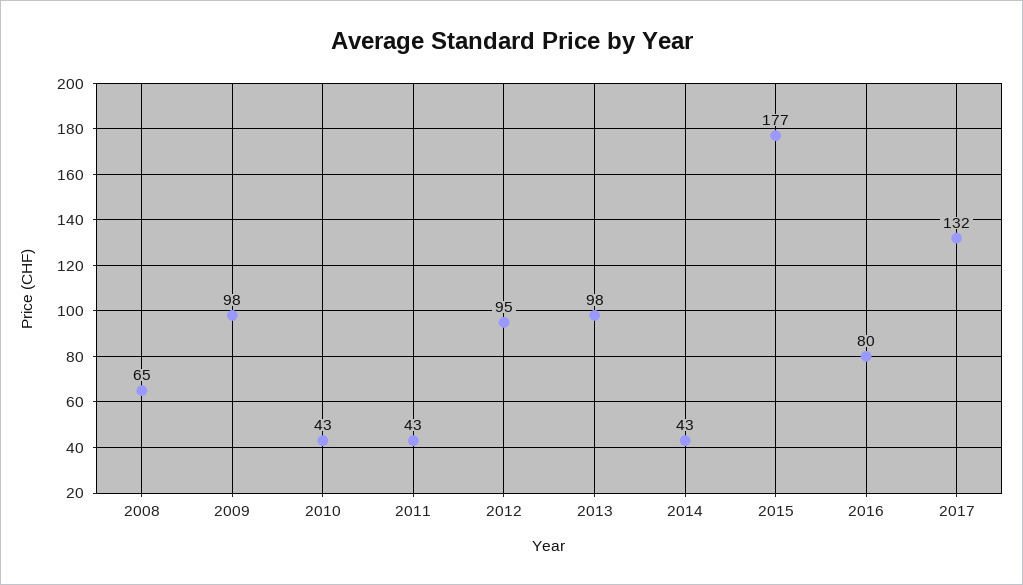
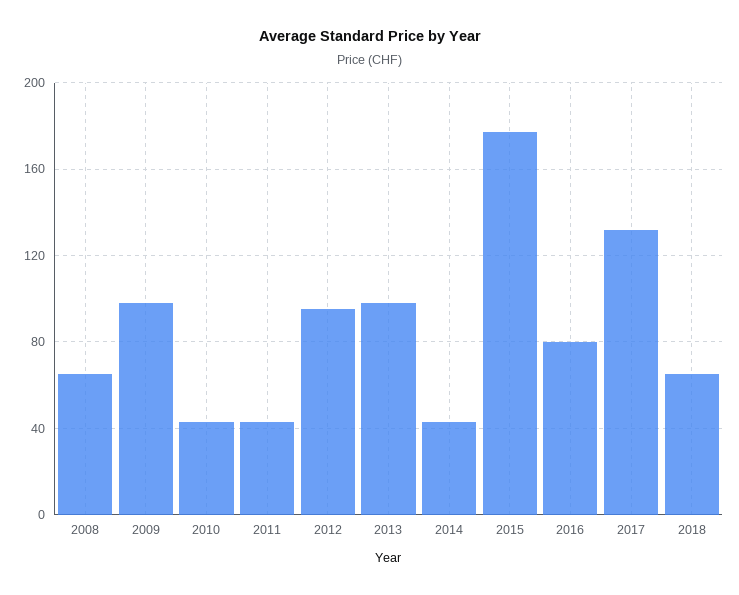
2018: none -> 65

